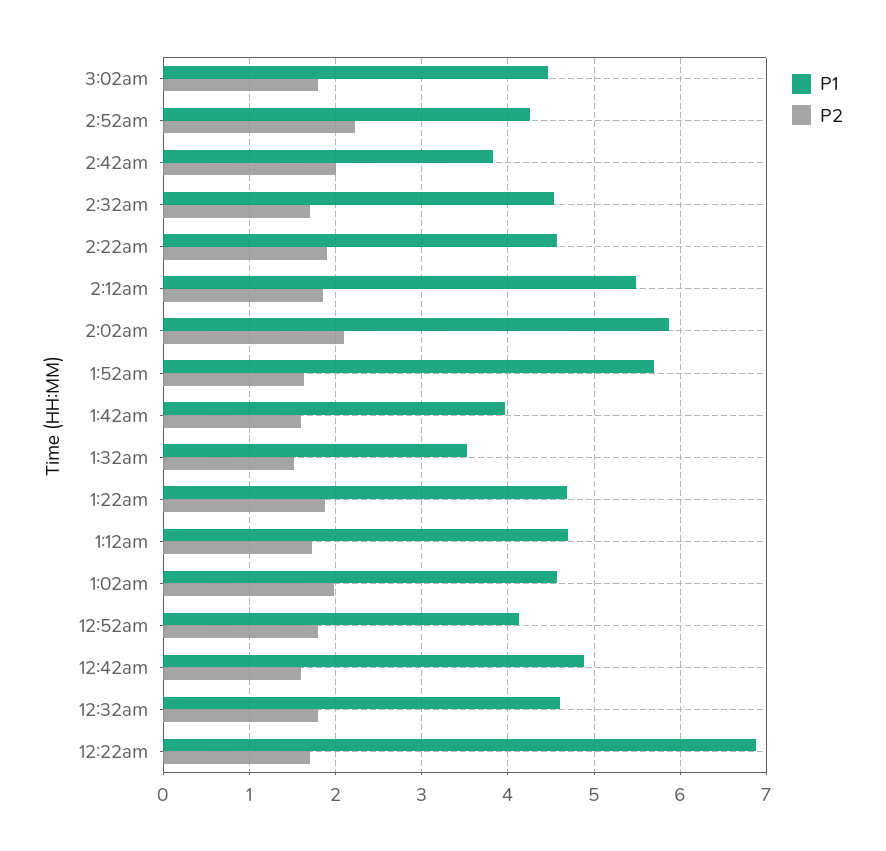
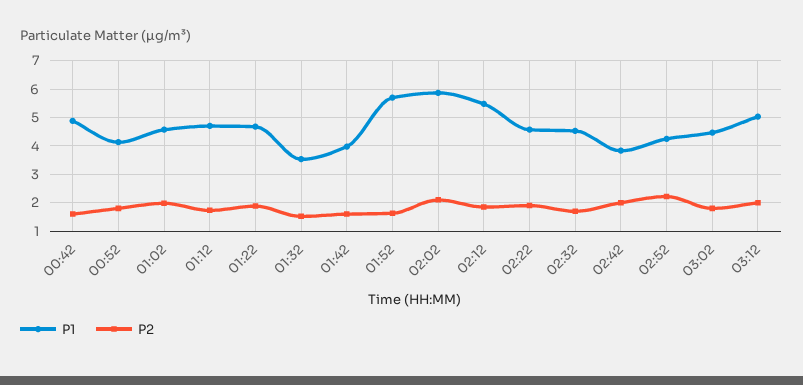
P1, 12:32am: 4.6 -> none
P2, 12:32am: 1.8 -> none
P1, 12:22am: 6.9 -> none
P2, 12:22am: 1.7 -> none
P1, 03:12: none -> 5
P2, 03:12: none -> 2

